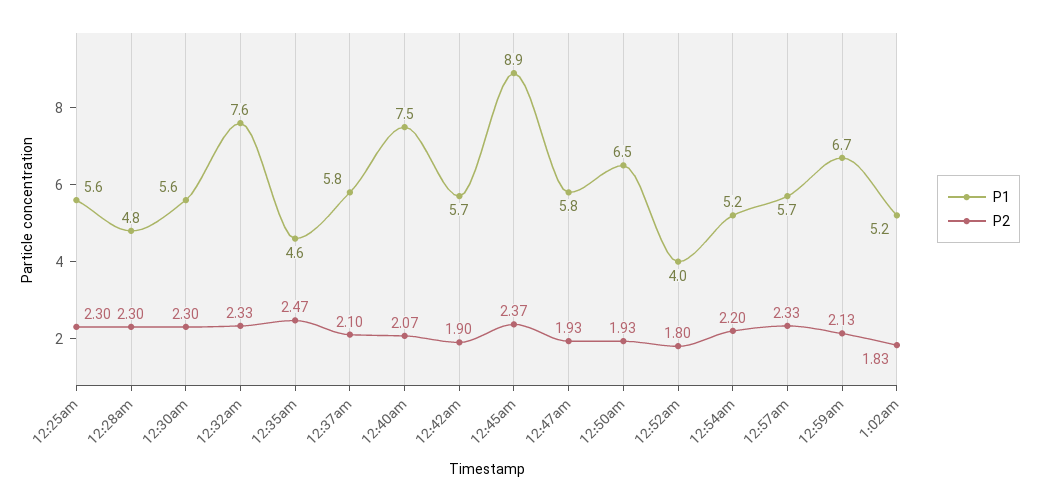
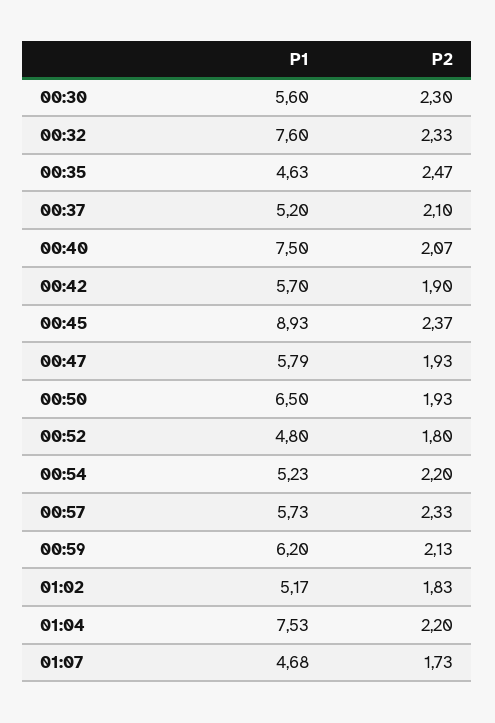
P1, 12:25am: 5.6 -> none
P2, 12:25am: 2.3 -> none
P1, 12:28am: 4.8 -> none
P2, 12:28am: 2.3 -> none
P1, 12:37am: 5.8 -> 5.2
P1, 12:52am: 4 -> 4.8
P1, 12:59am: 6.7 -> 6.2
P1, 01:04: none -> 7.53
P2, 01:04: none -> 2.2
P1, 01:07: none -> 4.68
P2, 01:07: none -> 1.73

